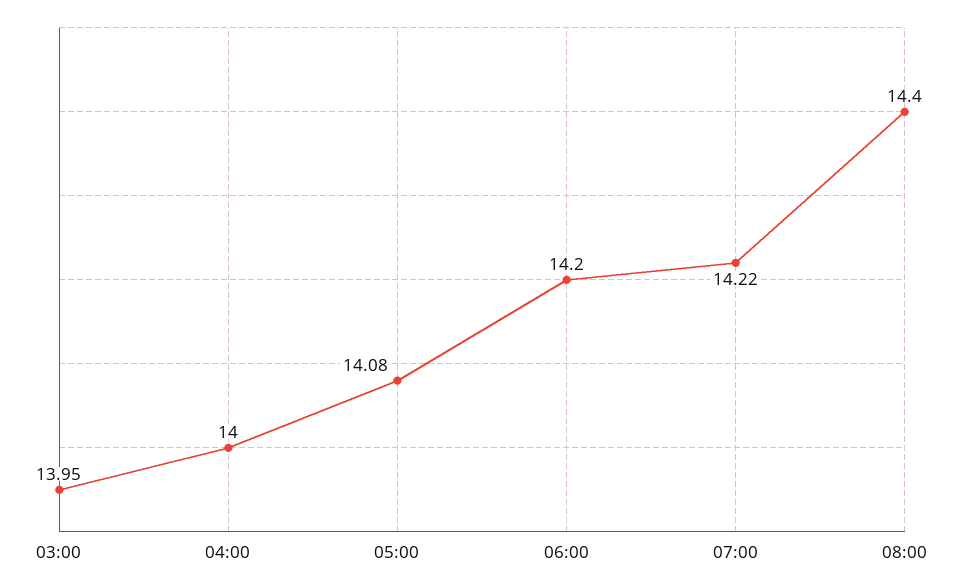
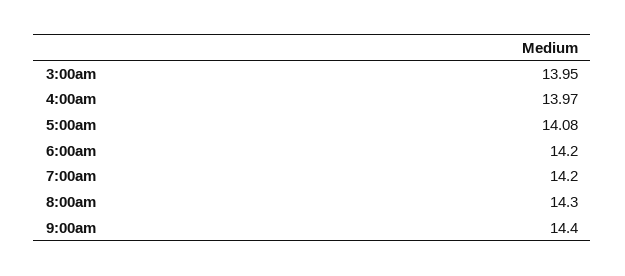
04:00: 14 -> 13.97
07:00: 14.22 -> 14.2
08:00: 14.4 -> 14.3
9:00am: none -> 14.4

